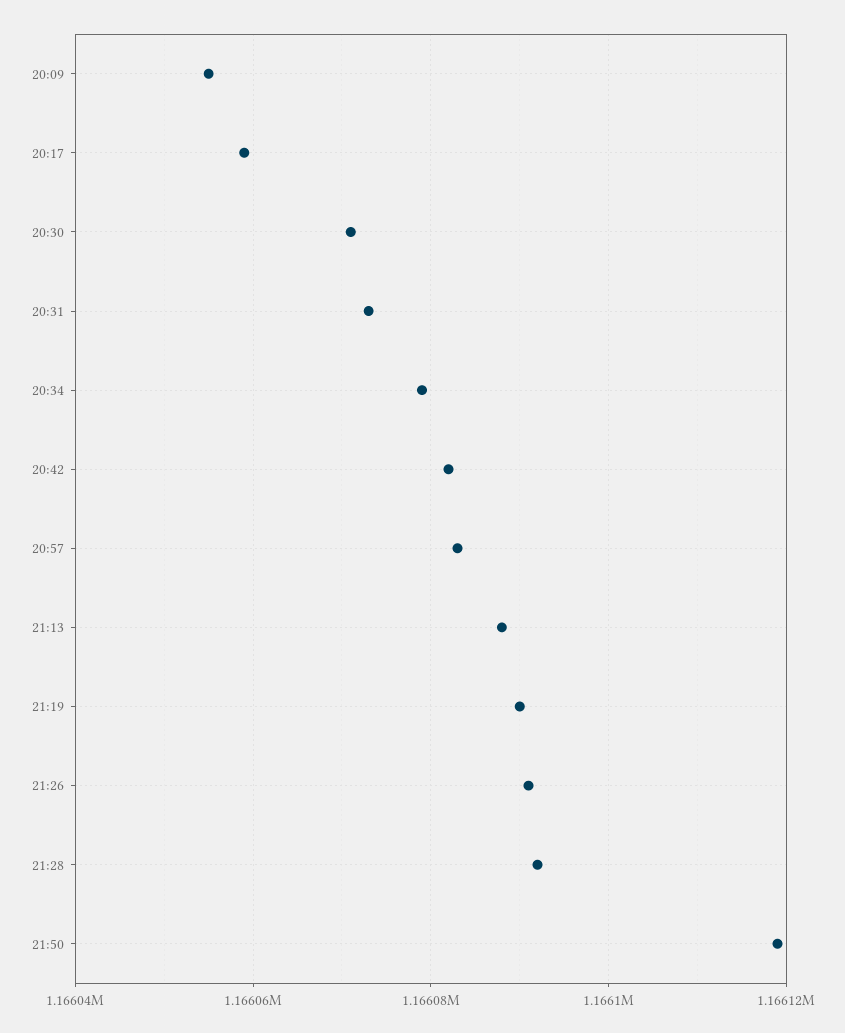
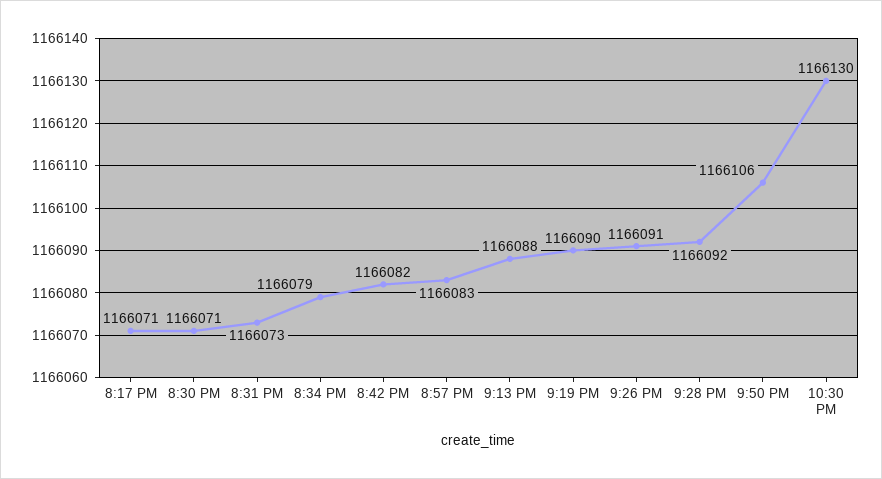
20:09: 1166055 -> none
20:17: 1166060 -> 1166071
21:50: 1166120 -> 1166106
10:30 PM: none -> 1166130

